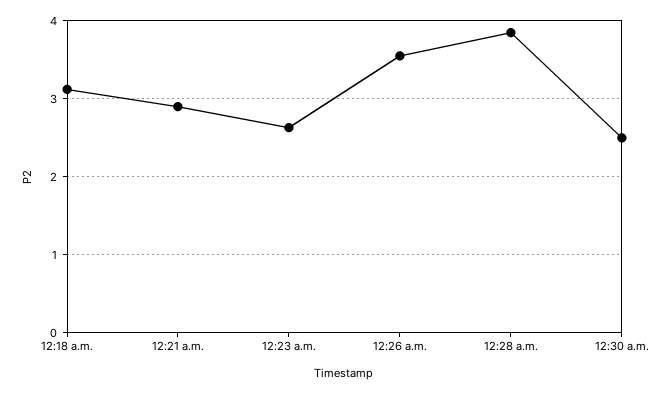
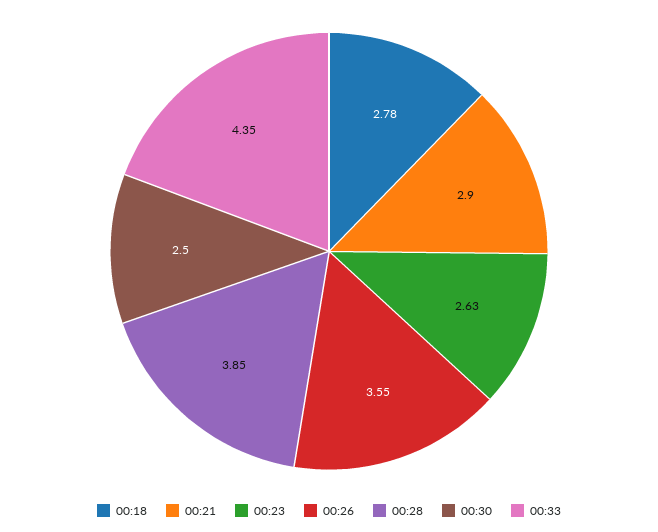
12:18 a.m.: 3.1 -> 2.78
00:33: none -> 4.35

